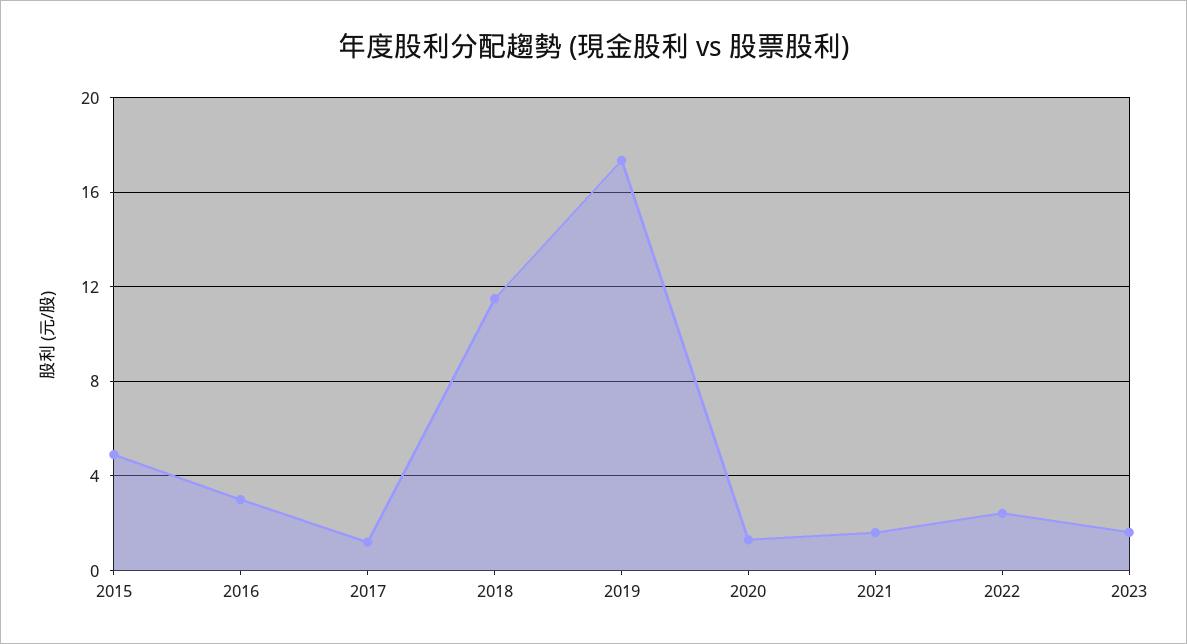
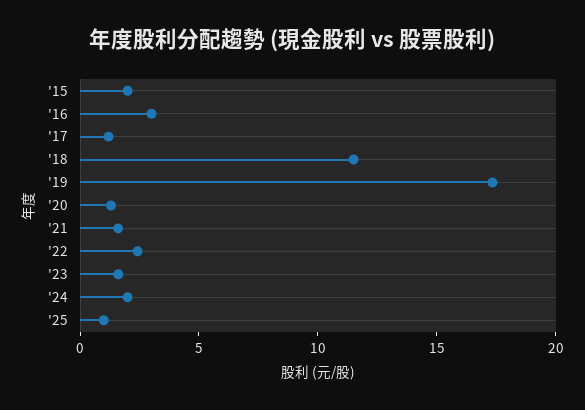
2015: 5 -> 2
'24: none -> 2
'25: none -> 1

